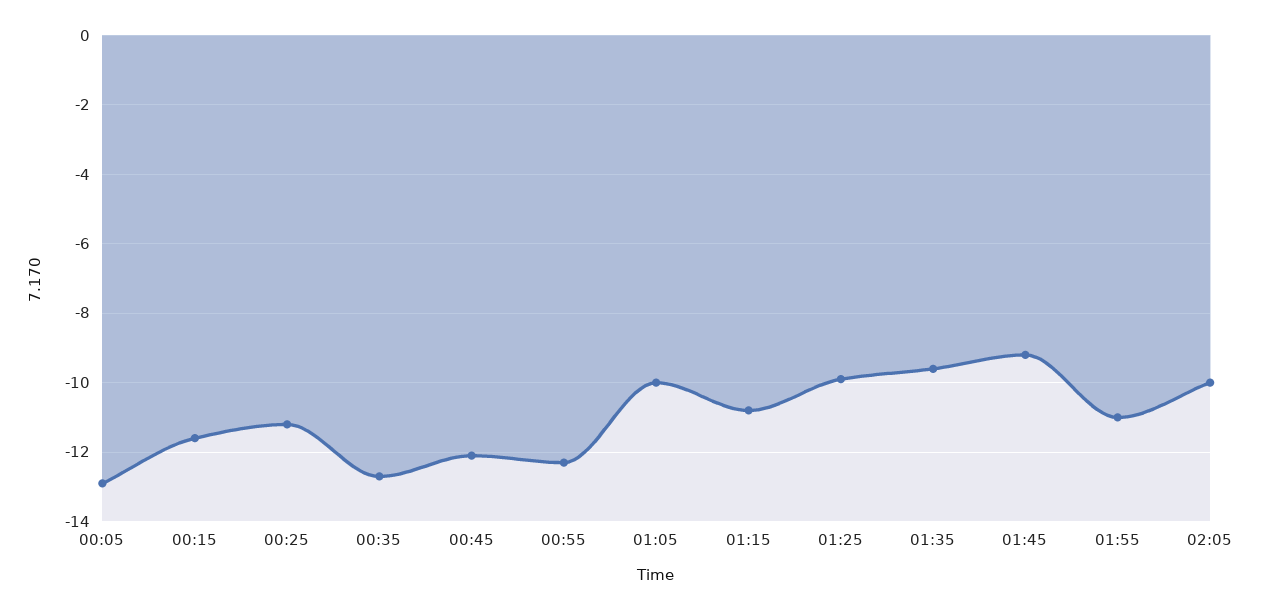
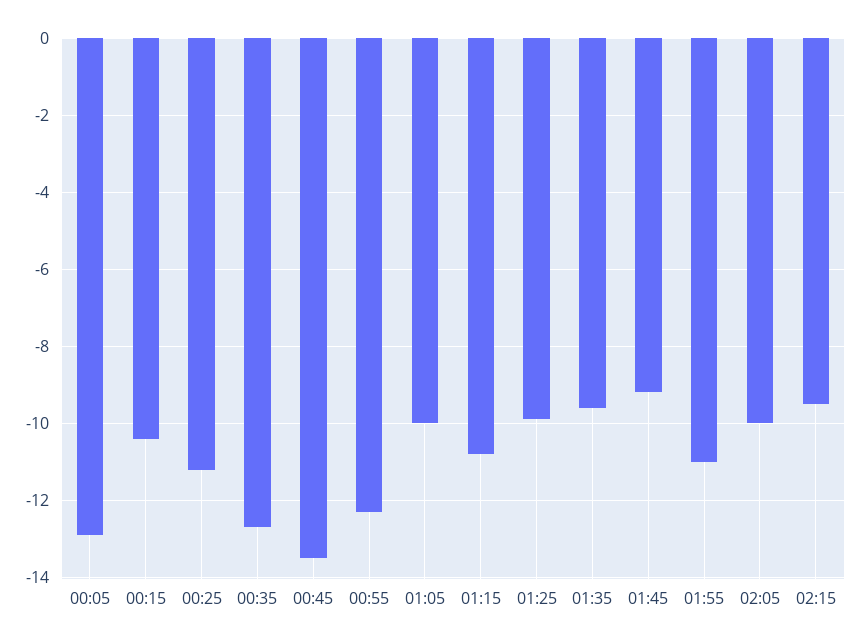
00:15: -11.5 -> -10.5
00:45: -12 -> -13.5
02:15: none -> -9.5

